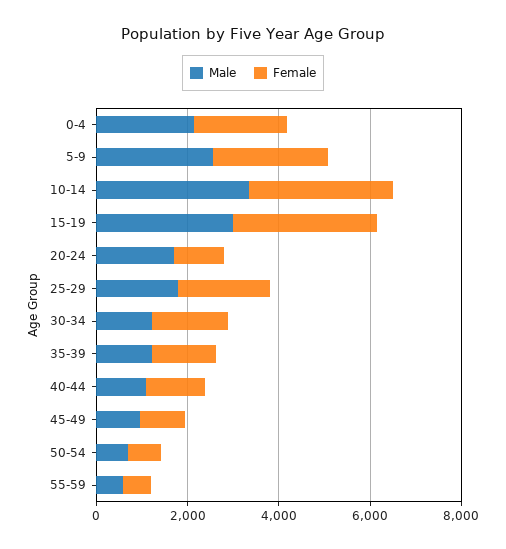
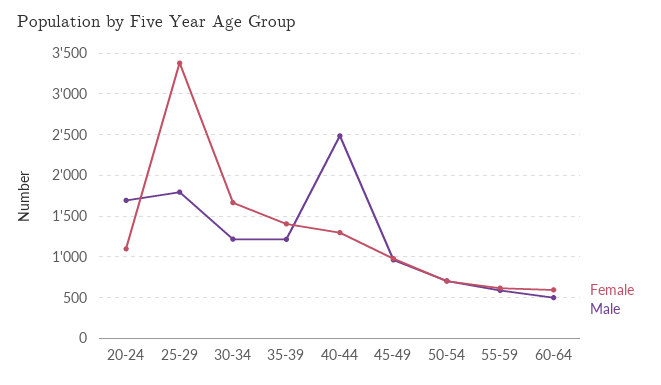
Male, 0-4: 2000 -> none
Female, 0-4: 2000 -> none
Male, 5-9: 2500 -> none
Female, 5-9: 2500 -> none
Male, 10-14: 3500 -> none
Female, 10-14: 3000 -> none
Male, 15-19: 3000 -> none
Female, 15-19: 3000 -> none
Female, 25-29: 2000 -> 3400
Male, 40-44: 1000 -> 2500
Female, 60-64: none -> 600
Male, 60-64: none -> 500

